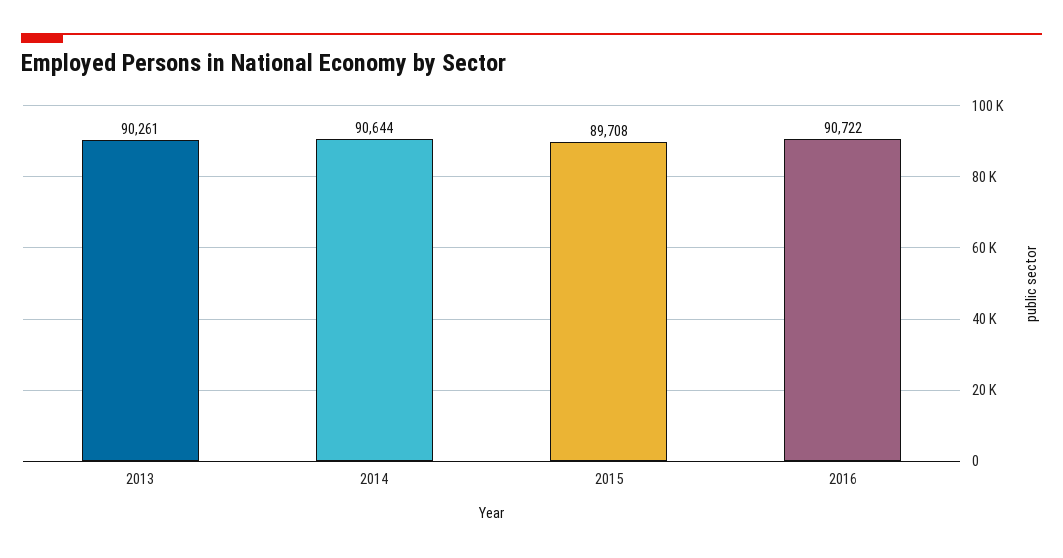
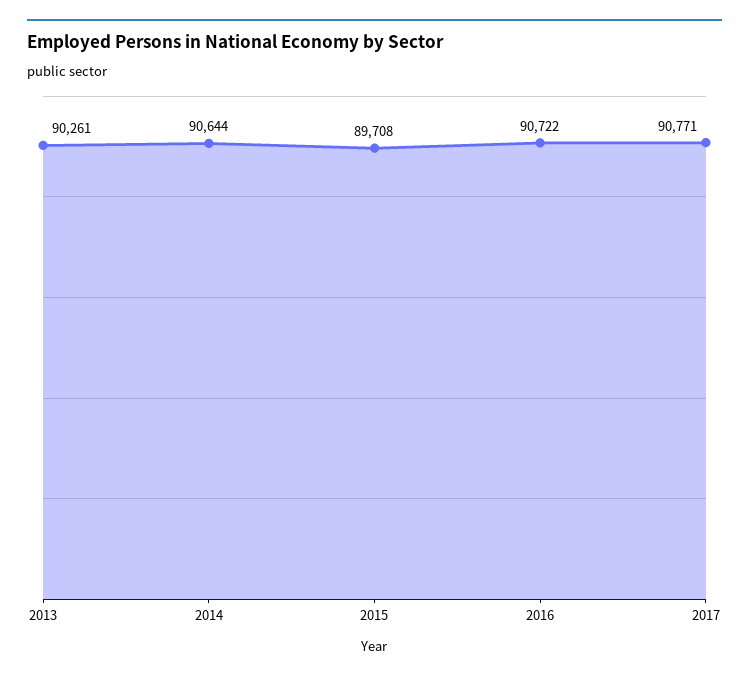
2017: none -> 90771

